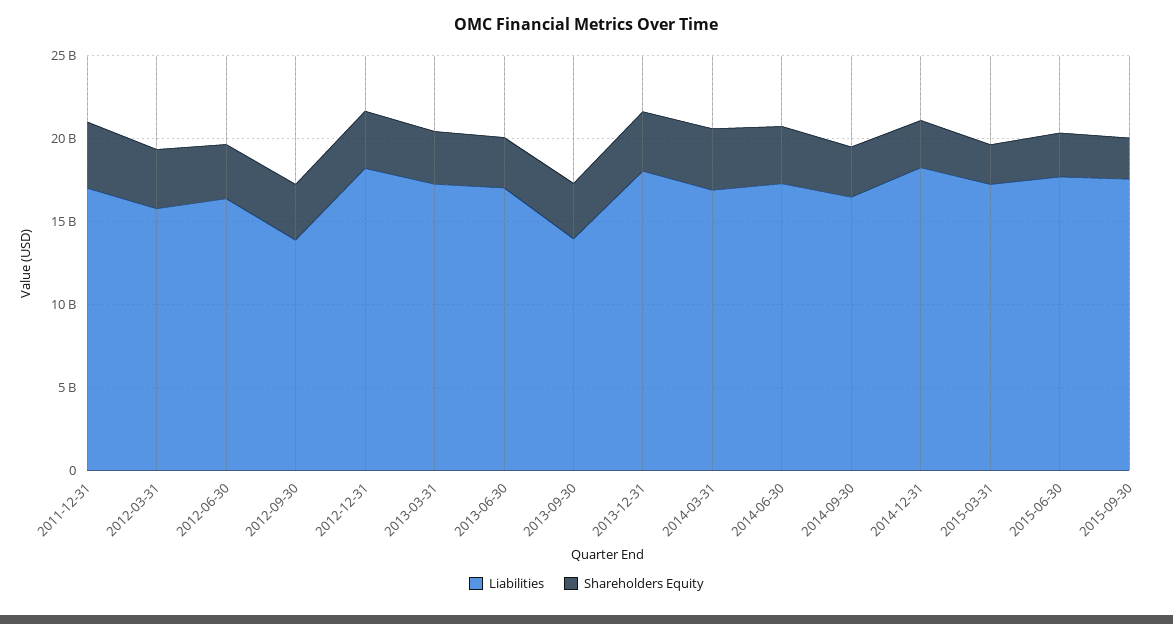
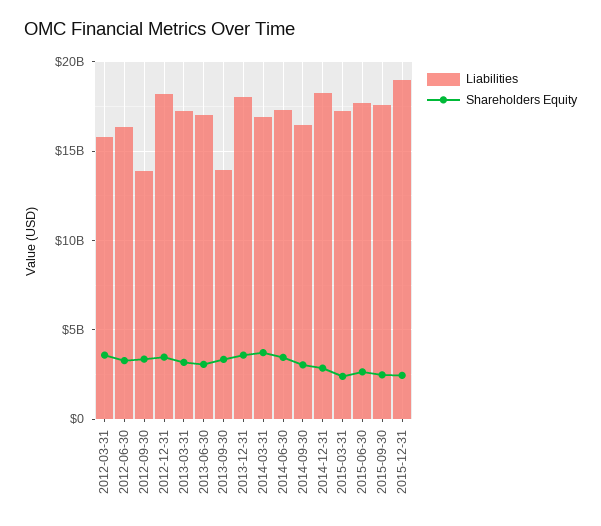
Liabilities, 2011-12-31: 17000000000 -> none
Shareholders Equity, 2011-12-31: 4000000000 -> none
Liabilities, 2015-12-31: none -> 19000000000
Shareholders Equity, 2015-12-31: none -> 2500000000

